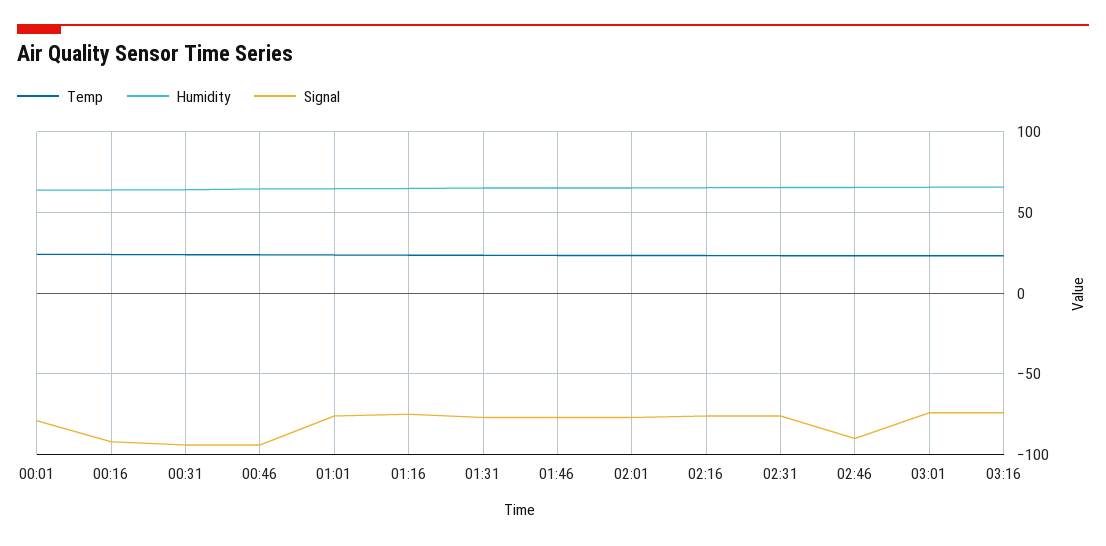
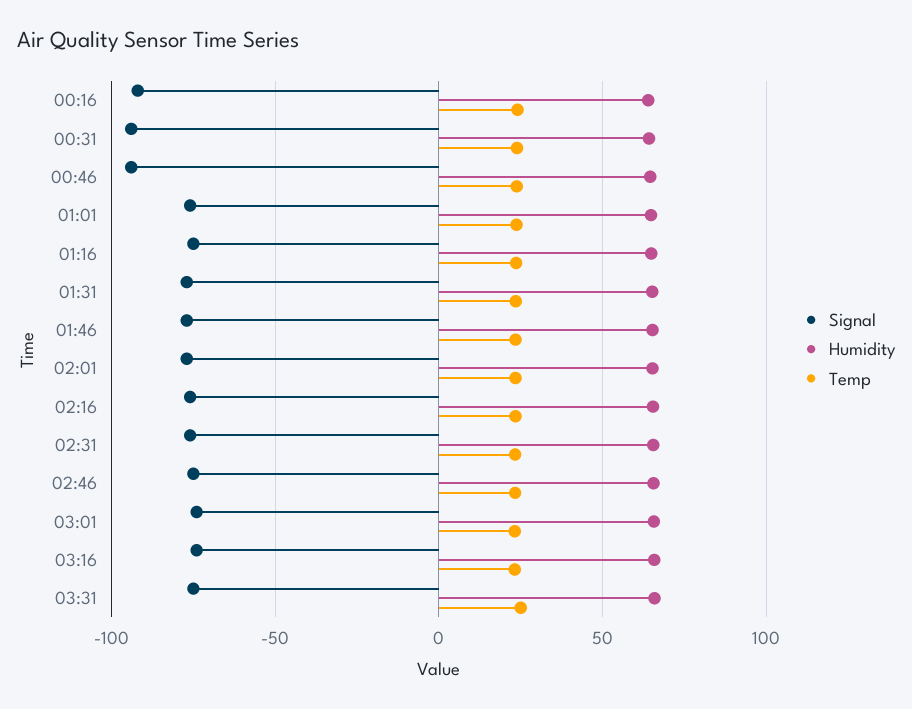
Temp, 00:01: 25 -> none
Humidity, 00:01: 65 -> none
Signal, 00:01: -80 -> none
Signal, 02:46: -90 -> -75
Signal, 03:31: none -> -75
Humidity, 03:31: none -> 65
Temp, 03:31: none -> 25

